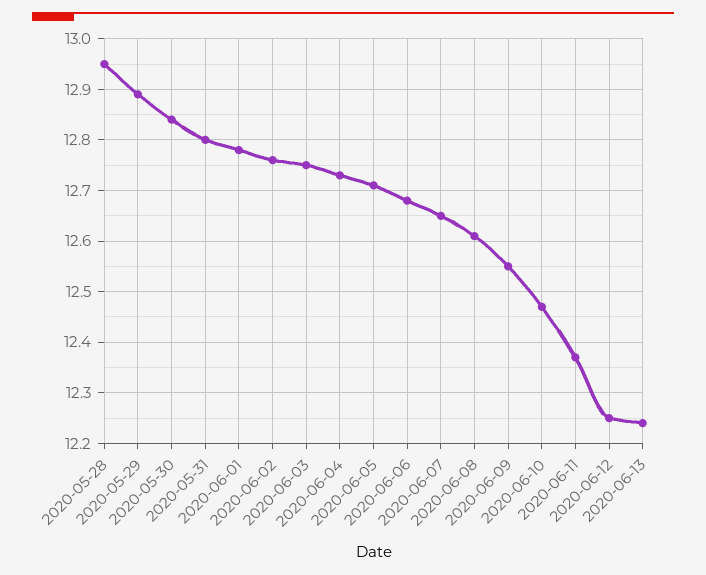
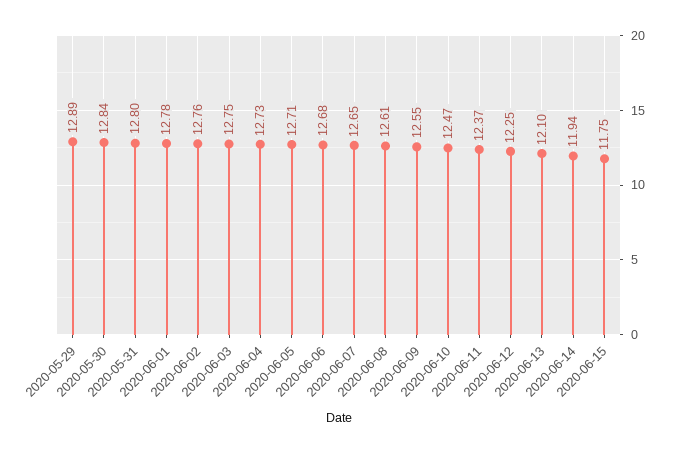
2020-05-28: 12.95 -> none
2020-06-13: 12.25 -> 12.1
2020-06-14: none -> 11.94
2020-06-15: none -> 11.75

